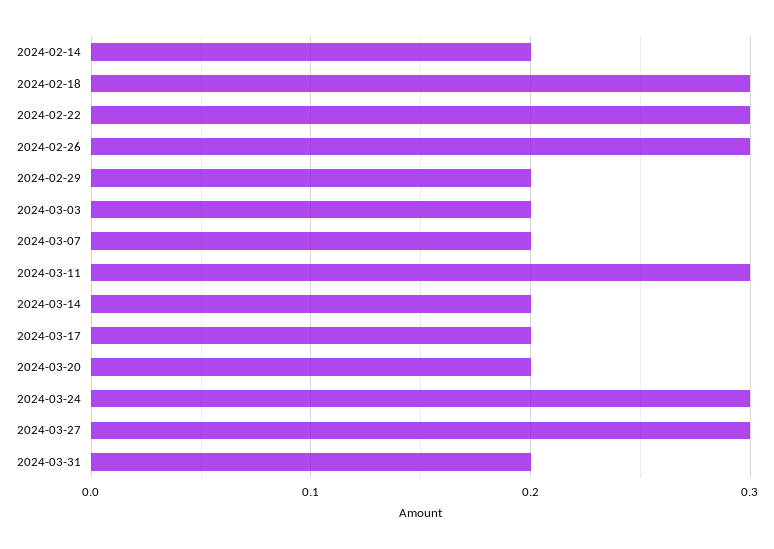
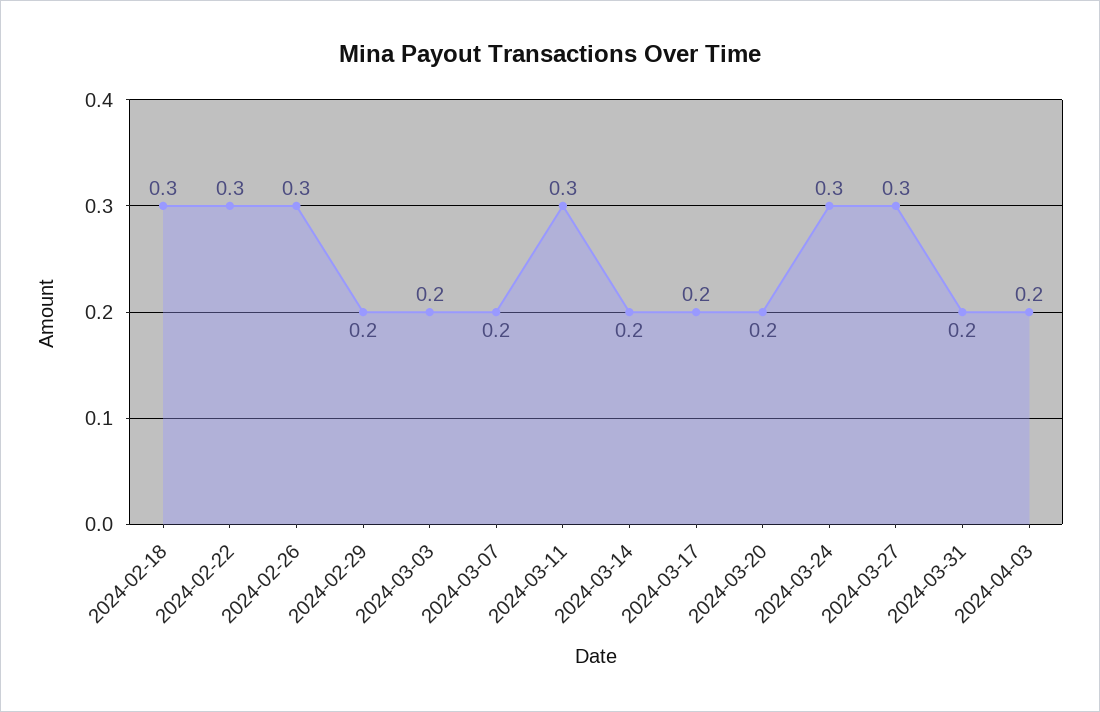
2024-02-14: 0.2 -> none
2024-04-03: none -> 0.2

